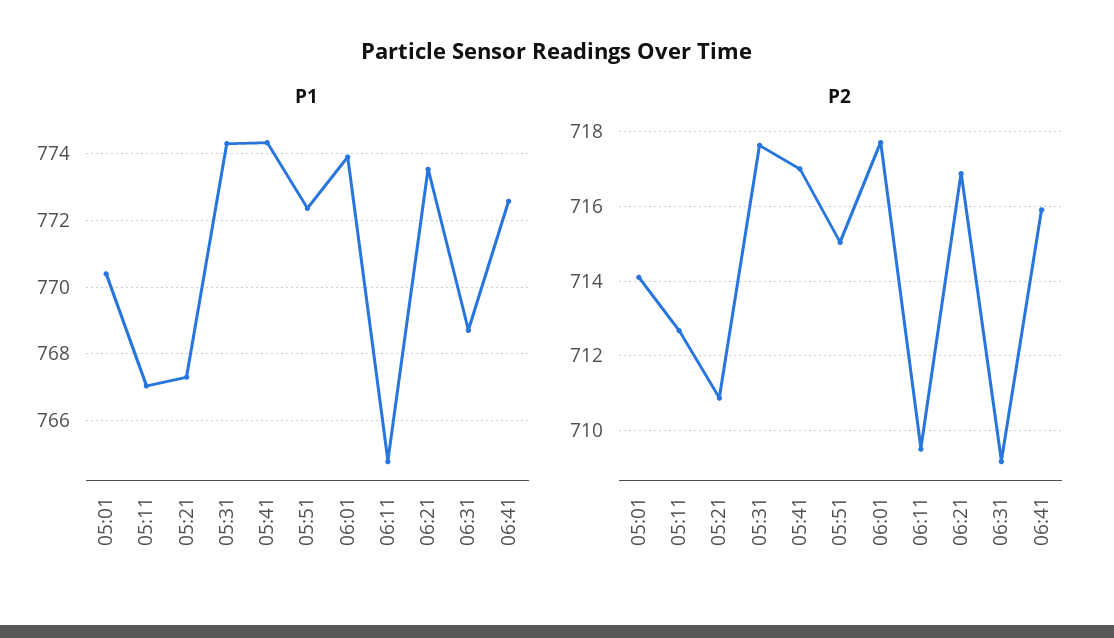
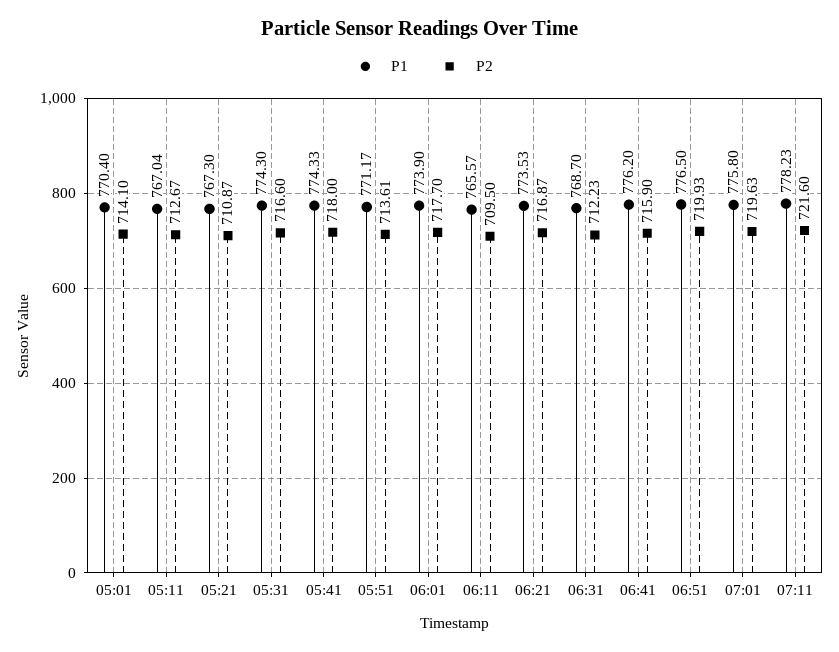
P1, 05:51: 772.4 -> 771.17
P1, 06:11: 764.8 -> 765.57
P1, 06:41: 772.6 -> 776.2
P2, 05:31: 717.6 -> 716.6
P2, 05:41: 717 -> 718
P2, 05:51: 715 -> 713.61
P2, 06:31: 709.2 -> 712.23
P1, 06:51: none -> 776.5
P2, 06:51: none -> 719.93
P1, 07:01: none -> 775.8
P2, 07:01: none -> 719.63
P1, 07:11: none -> 778.23
P2, 07:11: none -> 721.6

